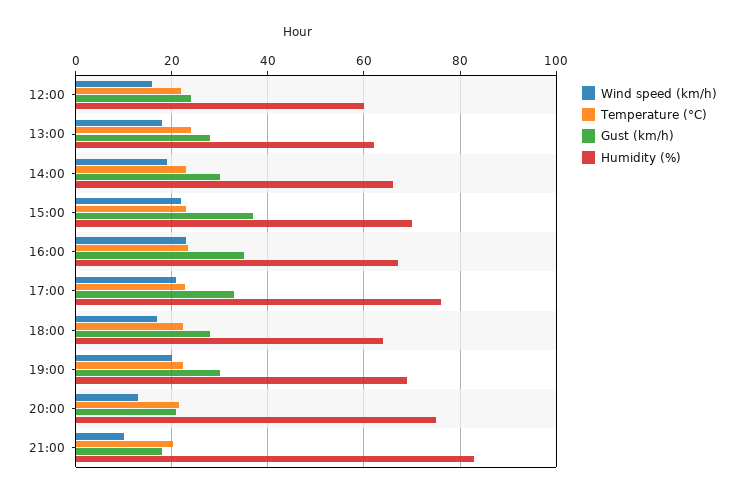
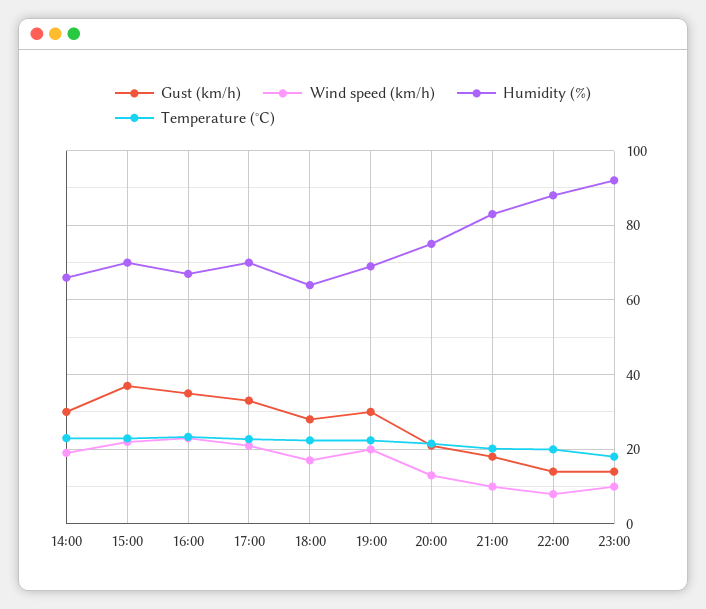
Wind speed (km/h), 12:00: 16 -> none
Temperature (°C), 12:00: 22 -> none
Gust (km/h), 12:00: 24 -> none
Humidity (%), 12:00: 60 -> none
Wind speed (km/h), 13:00: 18 -> none
Temperature (°C), 13:00: 24 -> none
Gust (km/h), 13:00: 28 -> none
Humidity (%), 13:00: 62 -> none
Humidity (%), 17:00: 76 -> 70
Gust (km/h), 22:00: none -> 14
Wind speed (km/h), 22:00: none -> 8
Humidity (%), 22:00: none -> 88
Temperature (°C), 22:00: none -> 20
Gust (km/h), 23:00: none -> 14
Wind speed (km/h), 23:00: none -> 10
Humidity (%), 23:00: none -> 92
Temperature (°C), 23:00: none -> 18

